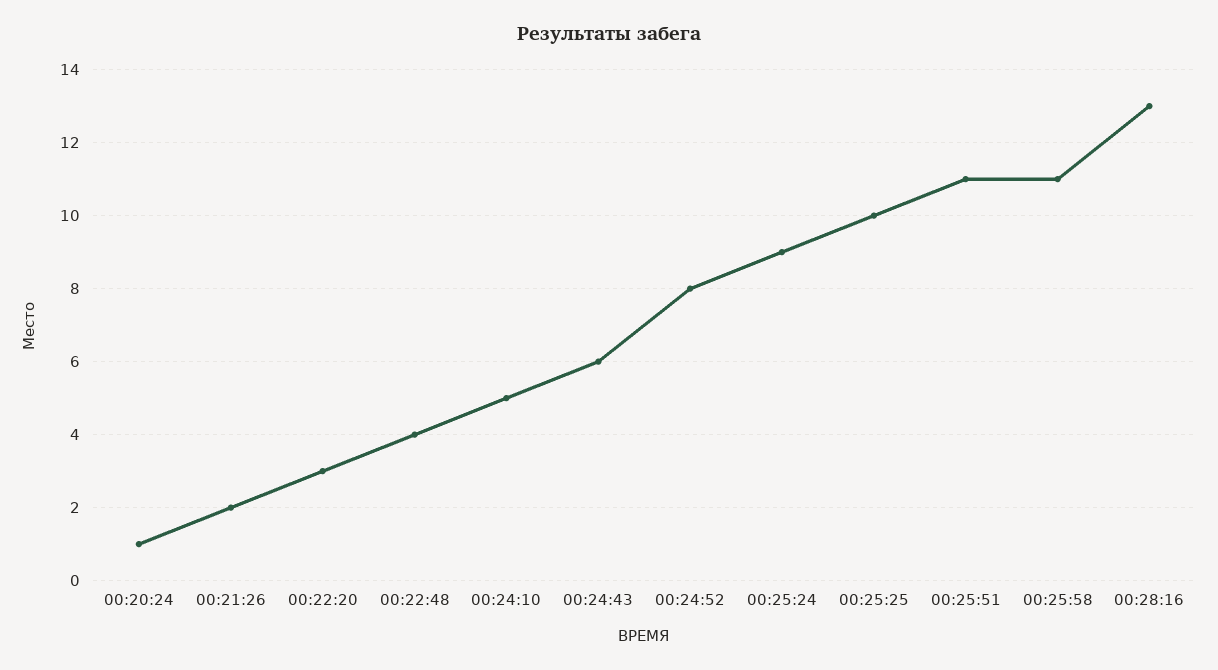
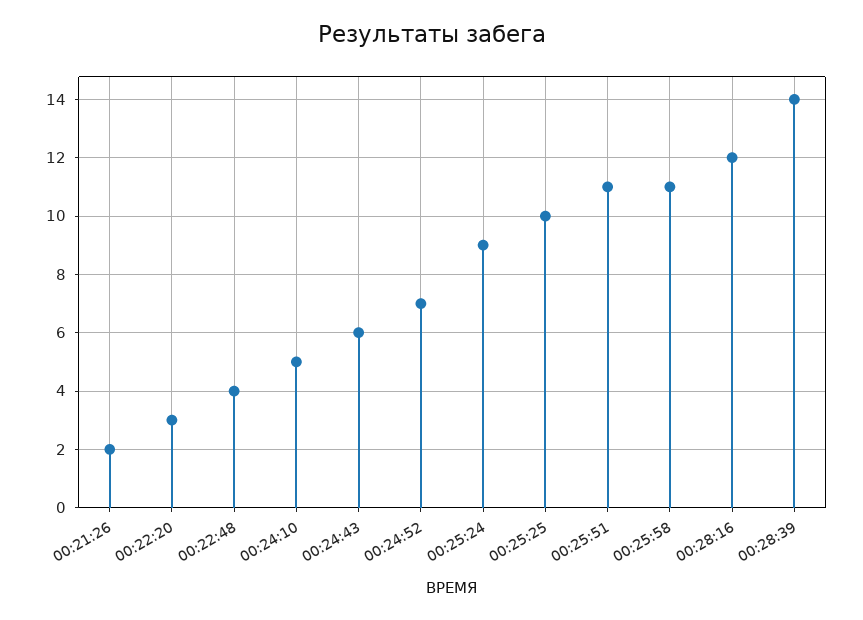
00:20:24: 1 -> none
00:24:52: 8 -> 7
00:28:16: 13 -> 12
00:28:39: none -> 14

